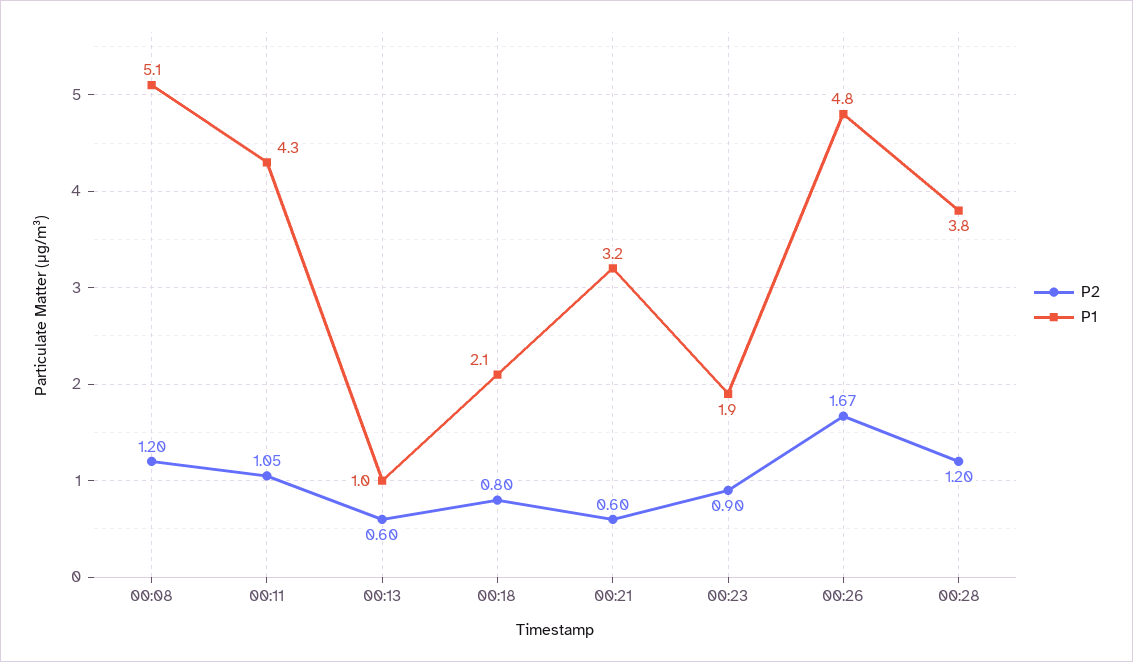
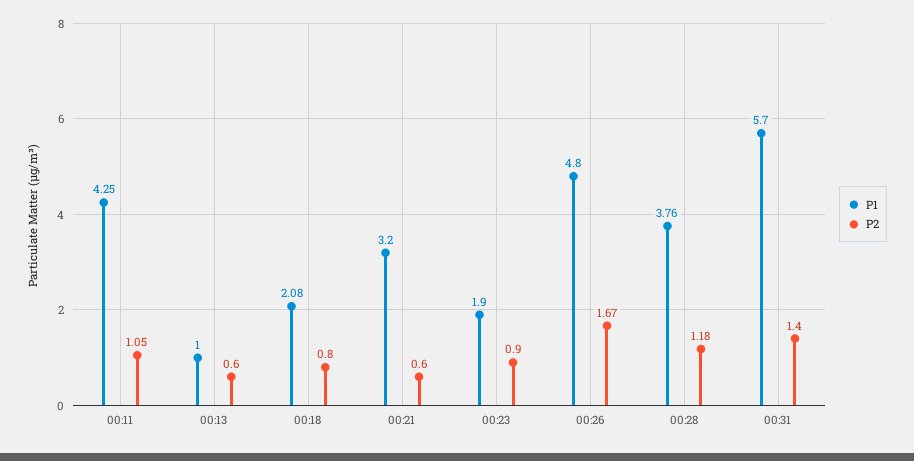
P2, 00:08: 1.2 -> none
P1, 00:08: 5.1 -> none
P2, 00:28: 1.2 -> 1.18
P1, 00:31: none -> 5.7
P2, 00:31: none -> 1.4

